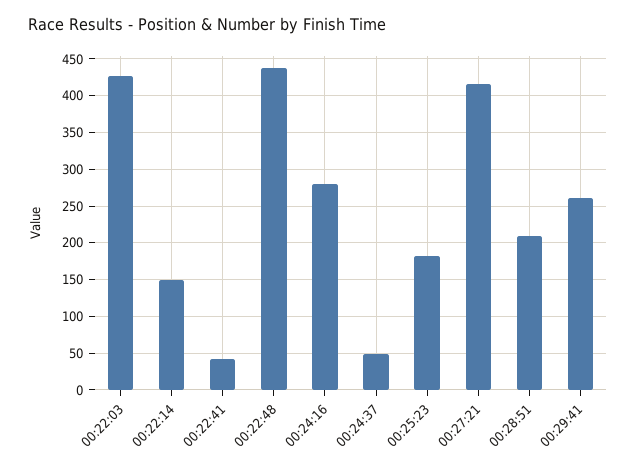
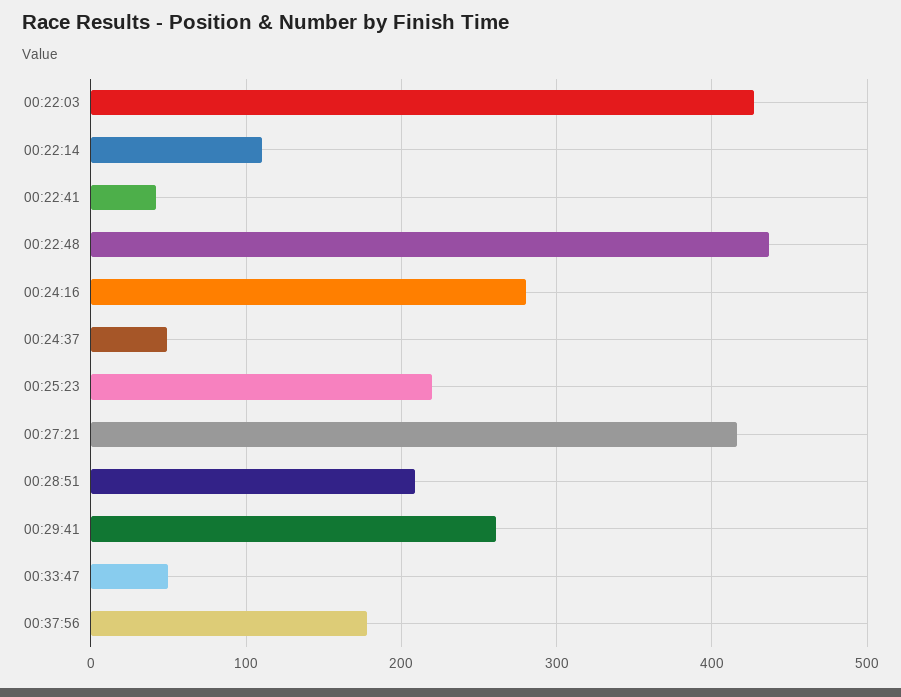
00:22:14: 150 -> 110
00:25:23: 180 -> 220
00:33:47: none -> 50
00:37:56: none -> 180

